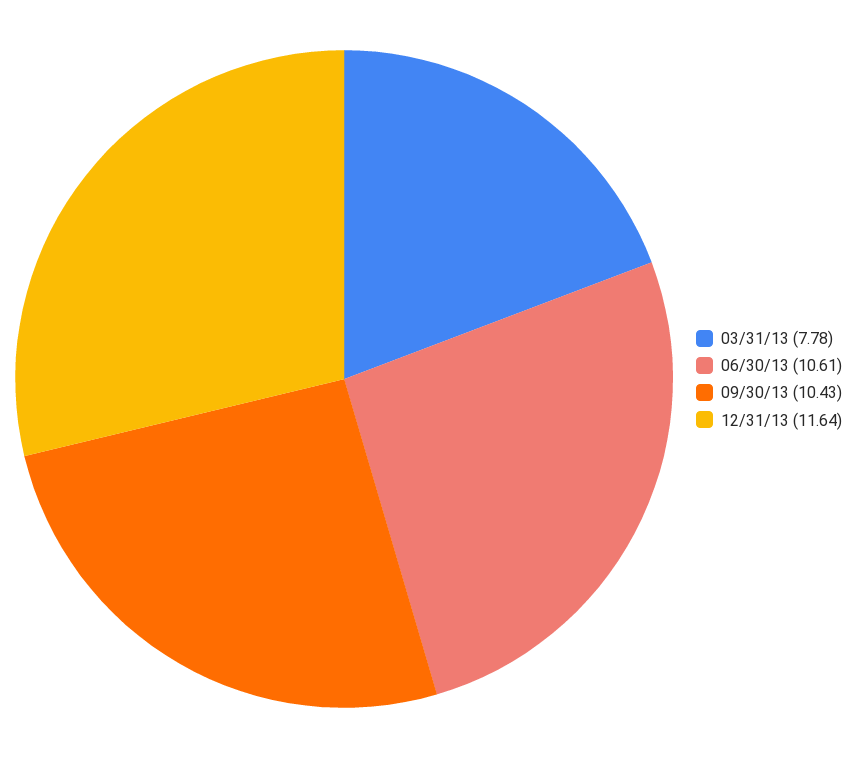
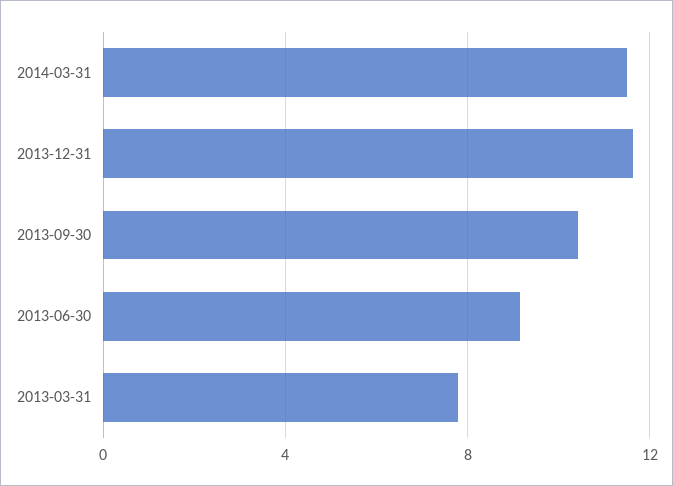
06/30/13: 10.61 -> 9
2014-03-31: none -> 11.5

